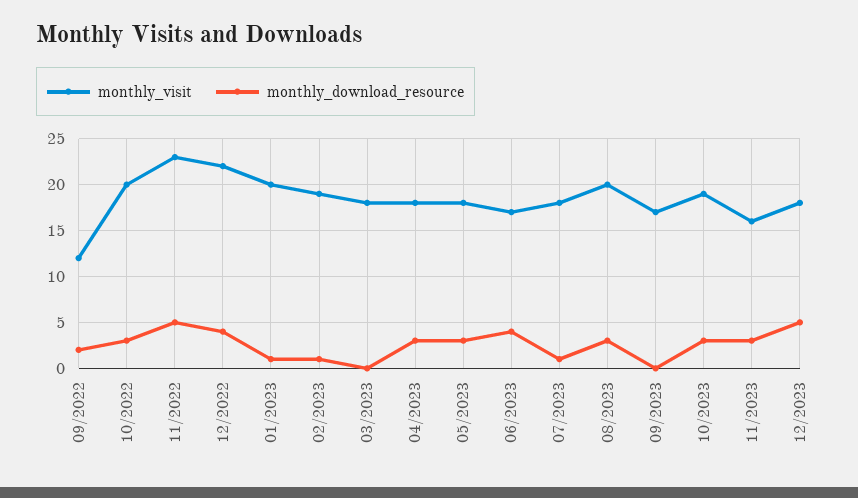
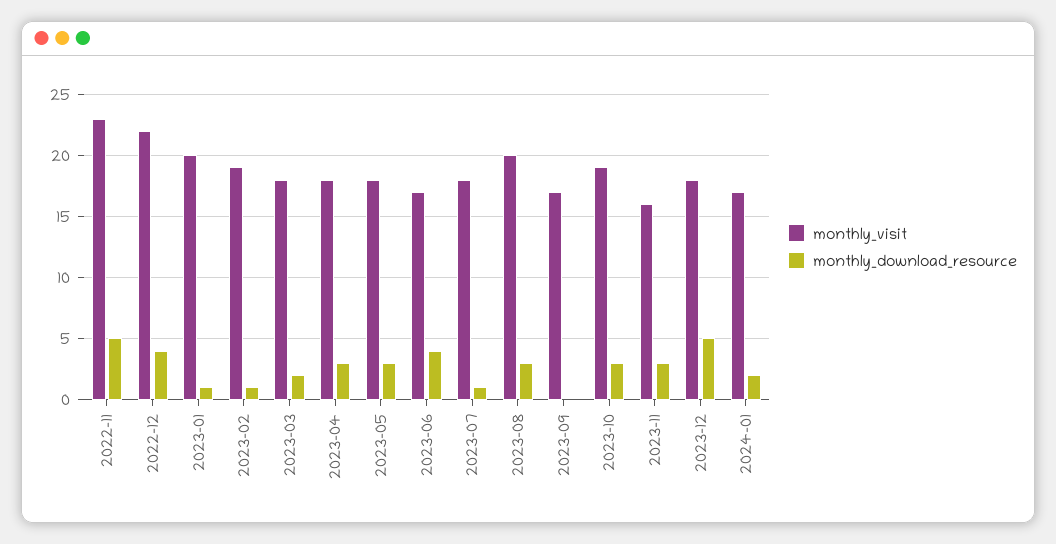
monthly_visit, 09/2022: 12 -> none
monthly_download_resource, 09/2022: 2 -> none
monthly_visit, 10/2022: 20 -> none
monthly_download_resource, 10/2022: 3 -> none
monthly_download_resource, 03/2023: 0 -> 2
monthly_visit, 2024-01: none -> 17
monthly_download_resource, 2024-01: none -> 2

